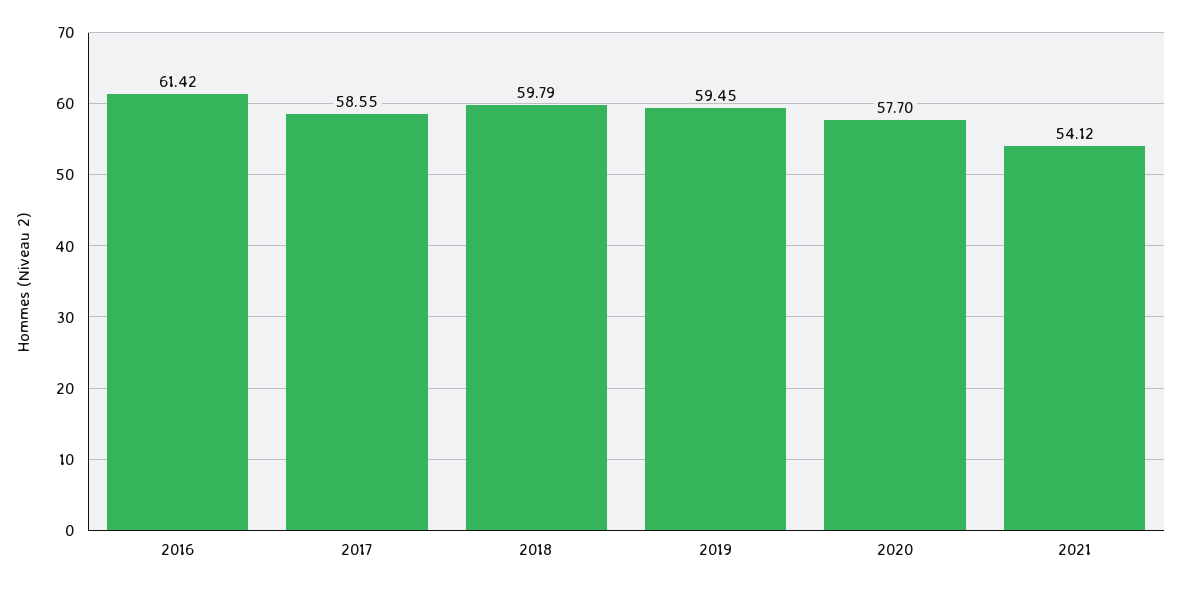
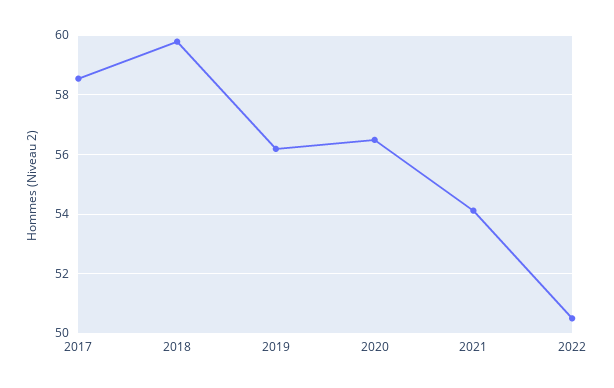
2016: 61.42 -> none
2019: 59.45 -> 56.25
2020: 57.7 -> 56.5
2022: none -> 50.5

